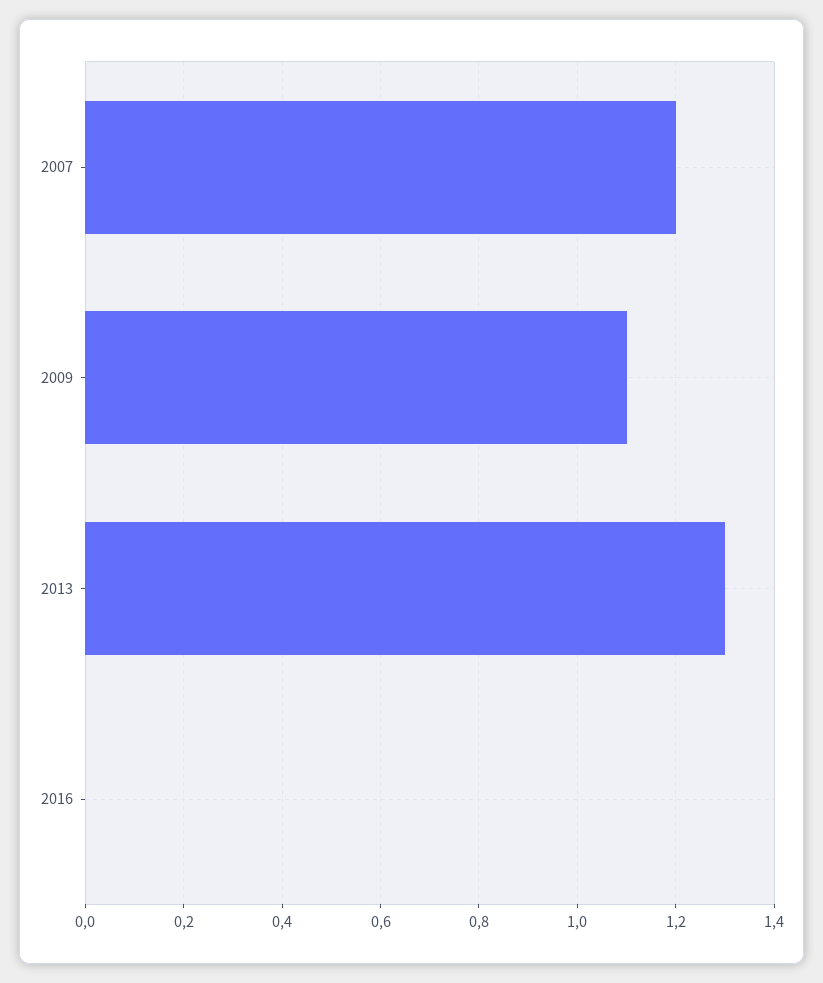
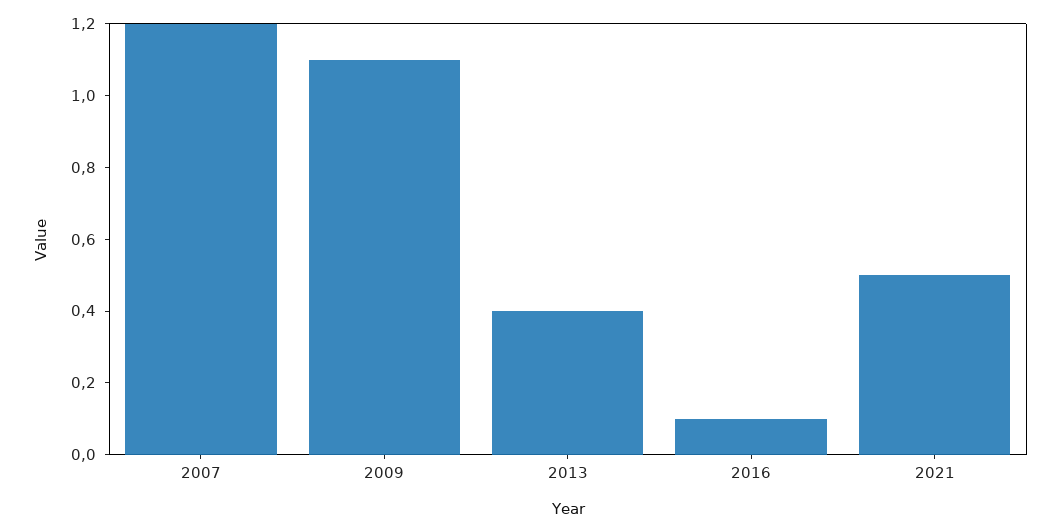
2013: 1.3 -> 0.4
2016: 0 -> 0.1
2021: none -> 0.5

